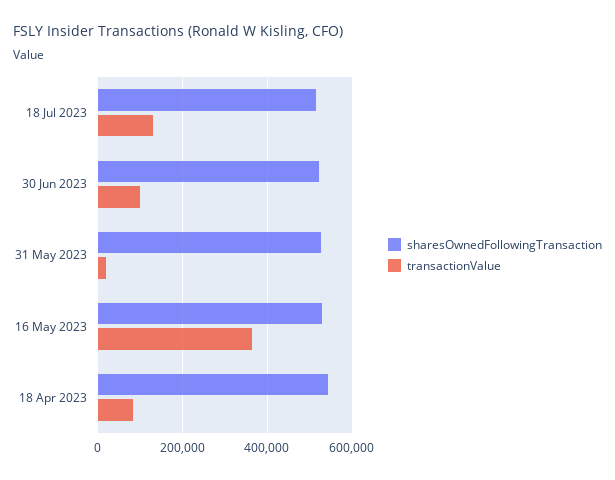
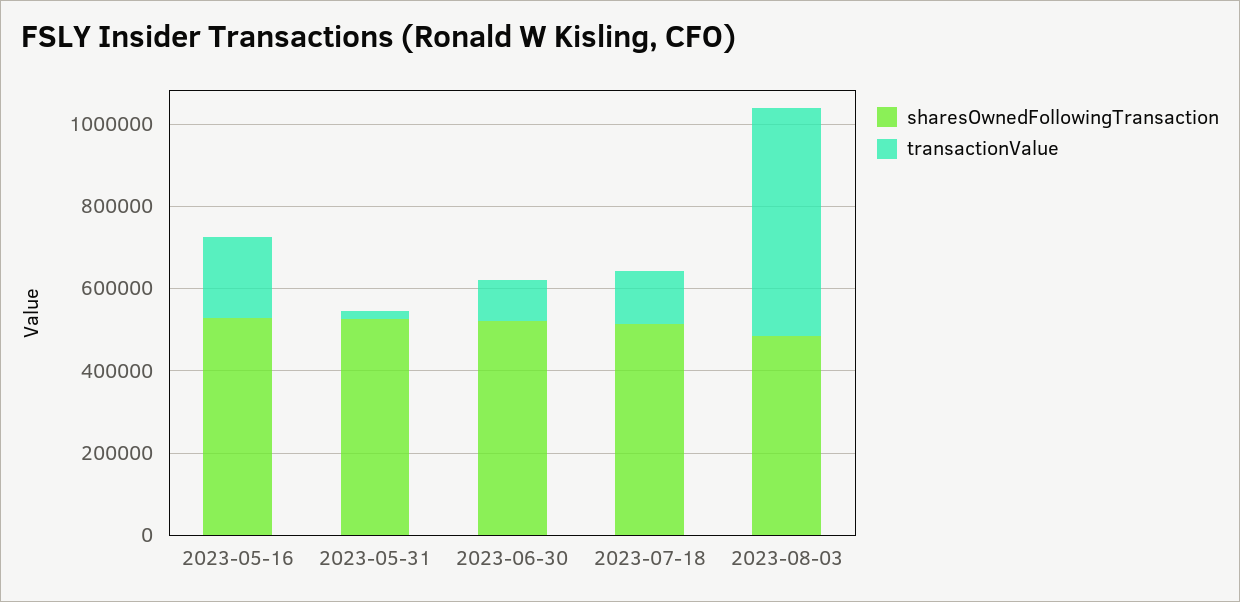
transactionValue, 16 May 2023: 360000 -> 200000
sharesOwnedFollowingTransaction, 18 Apr 2023: 540000 -> none
transactionValue, 18 Apr 2023: 80000 -> none
sharesOwnedFollowingTransaction, 2023-08-03: none -> 500000
transactionValue, 2023-08-03: none -> 550000

